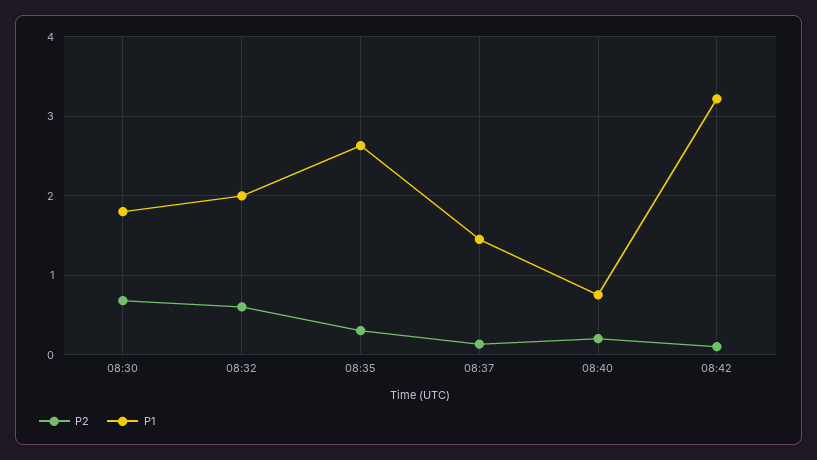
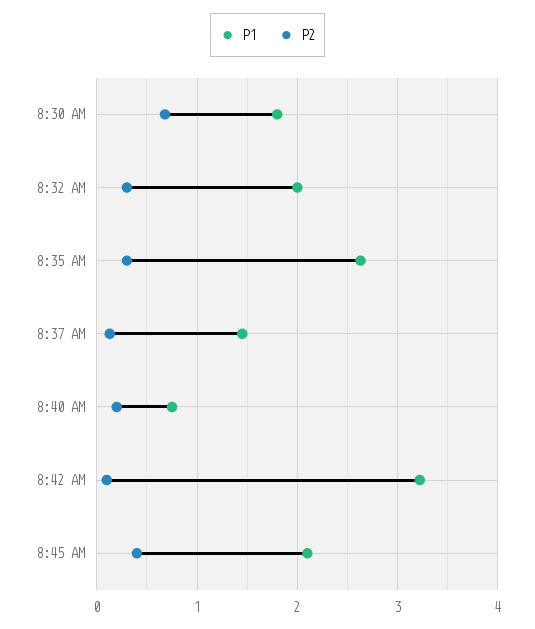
P2, 08:32: 0.6 -> 0.3
P1, 8:45 AM: none -> 2.1
P2, 8:45 AM: none -> 0.4

